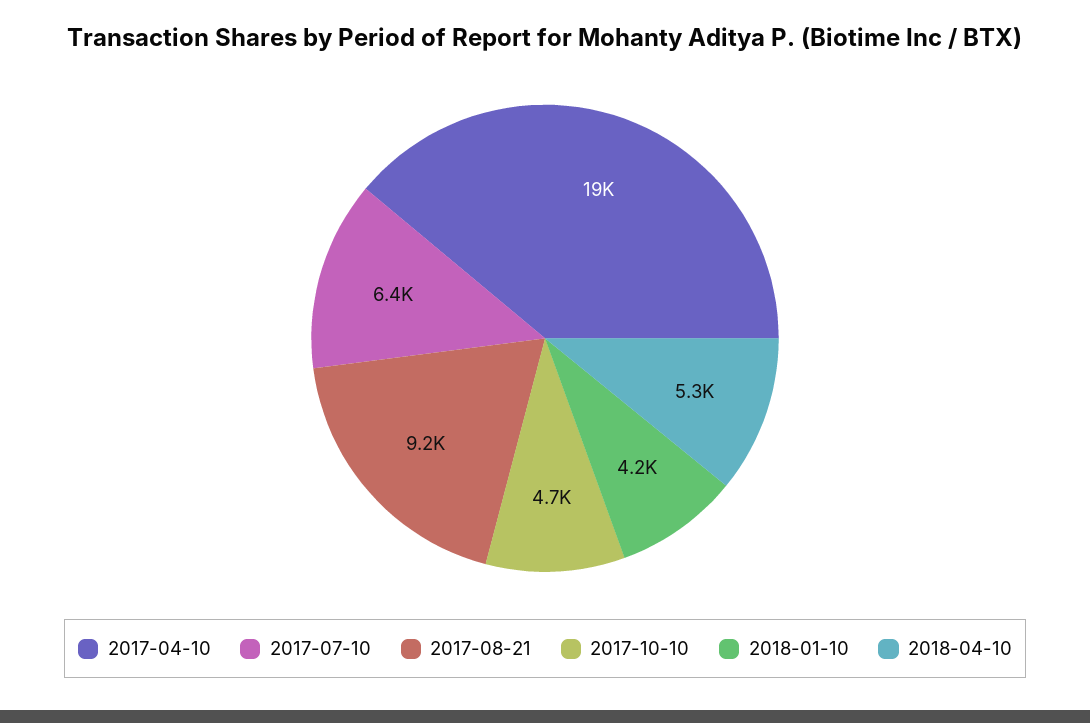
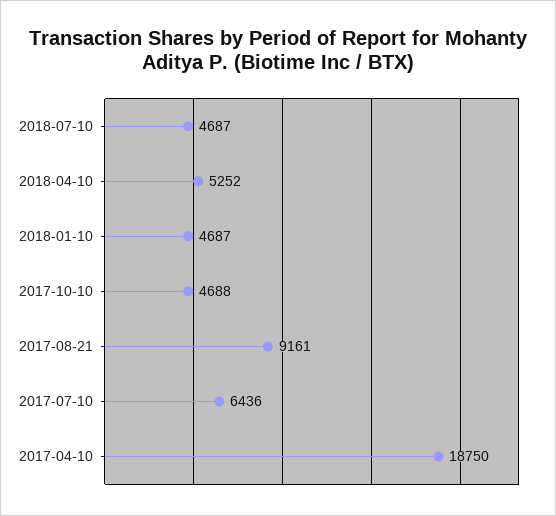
2018-01-10: 4200 -> 4687
2018-07-10: none -> 4687

